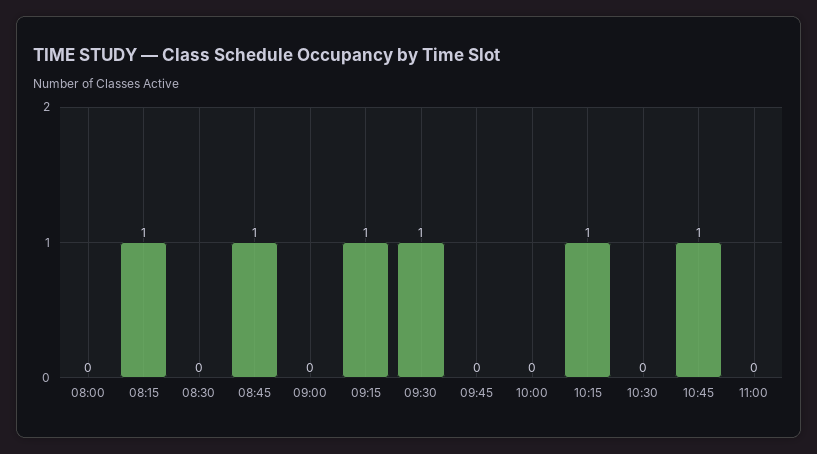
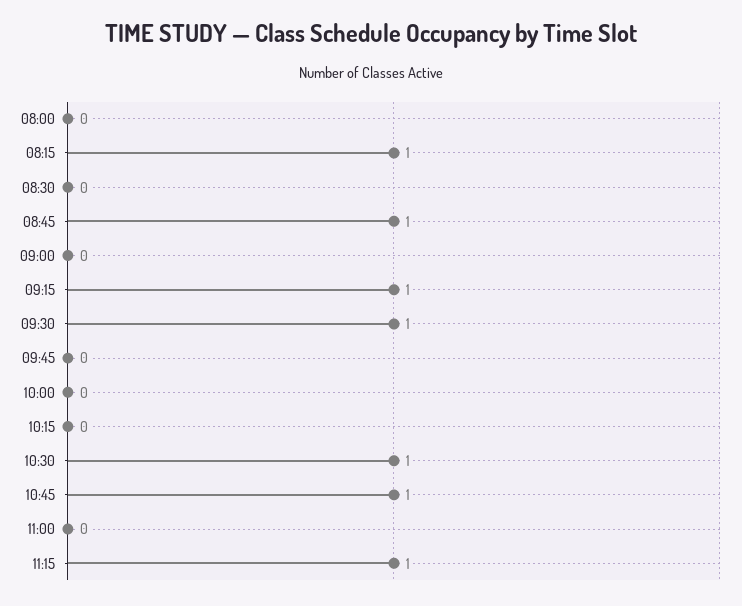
10:15: 1 -> 0
10:30: 0 -> 1
11:15: none -> 1

